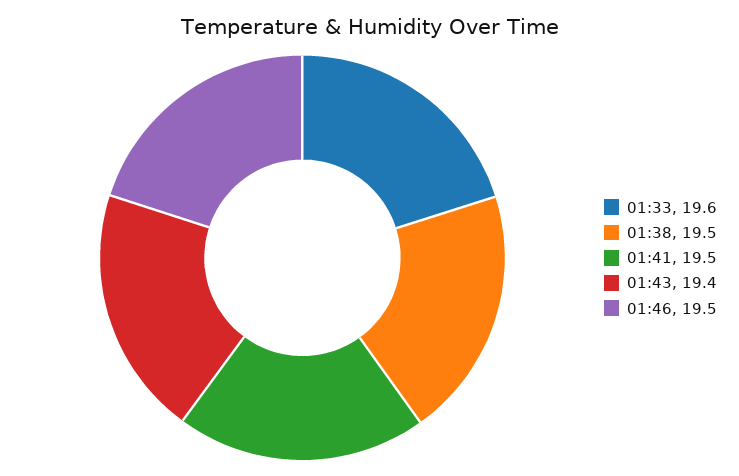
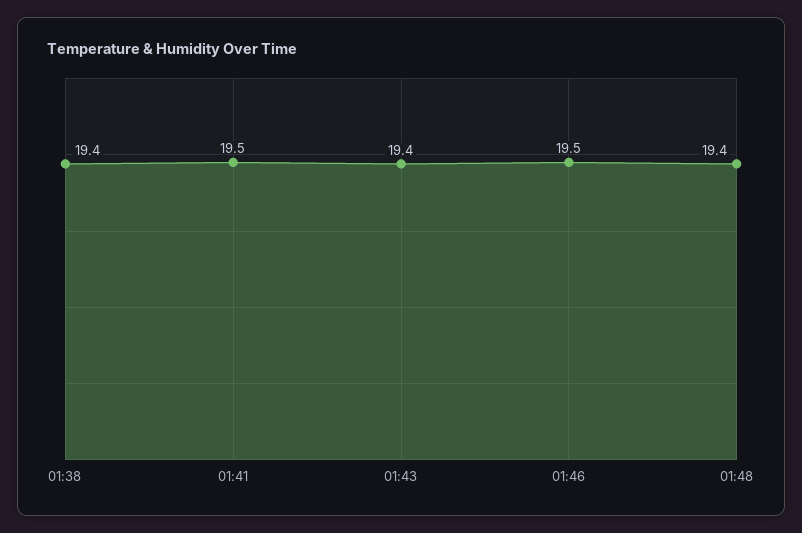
01:33: 19.6 -> none
01:38: 19.5 -> 19.4
01:48: none -> 19.4

